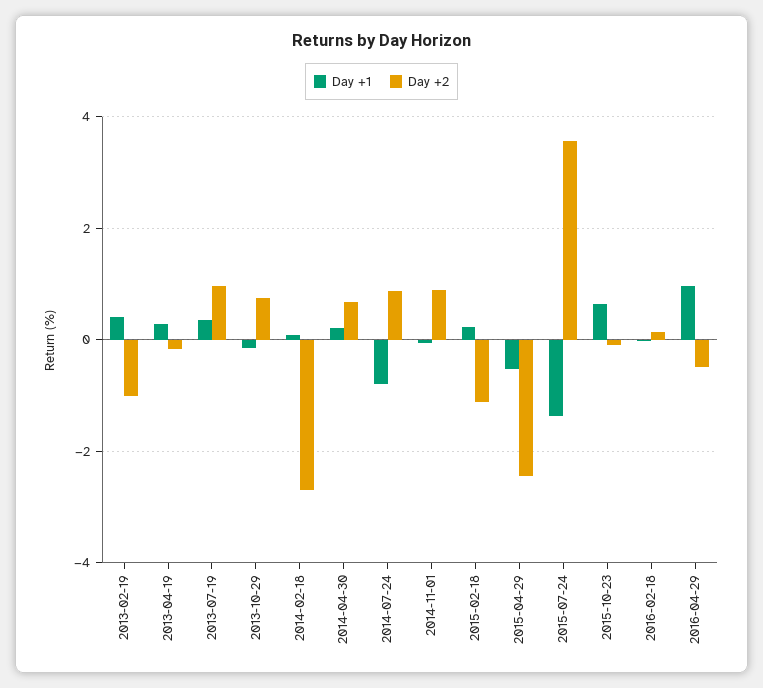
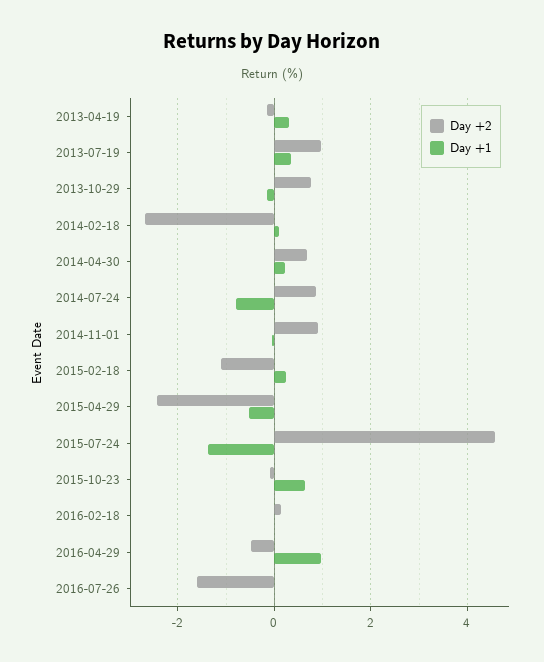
Day +1, 2013-02-19: 0.4 -> none
Day +2, 2013-02-19: -1 -> none
Day +2, 2015-07-24: 3.6 -> 4.6
Day +2, 2016-07-26: none -> -1.6
Day +1, 2016-07-26: none -> 0

